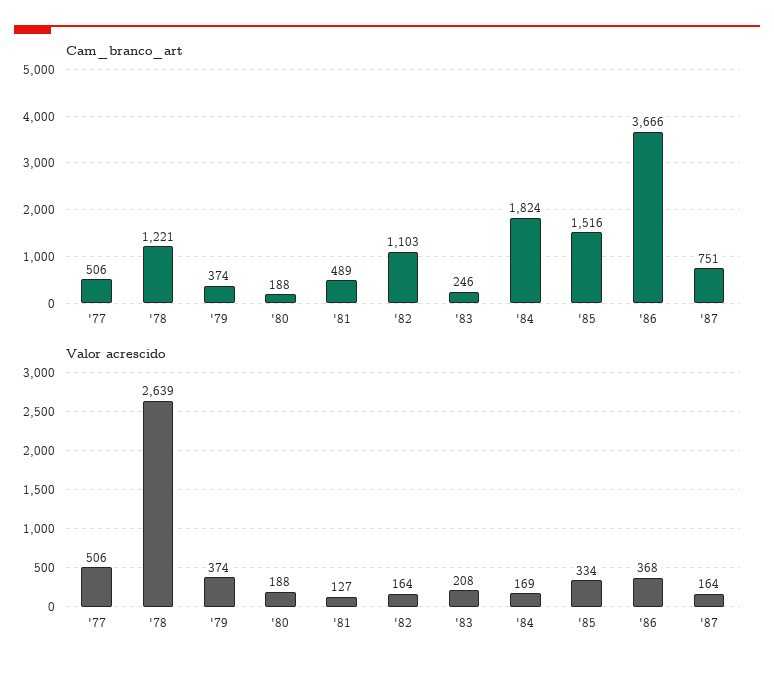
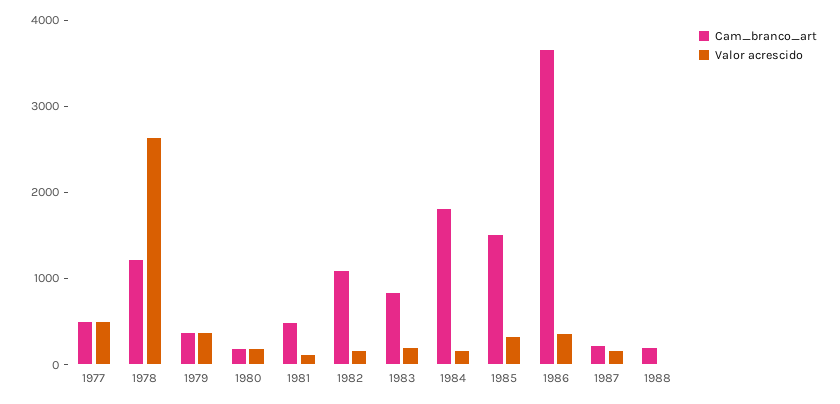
Cam_branco_art, '83: 246 -> 800
Cam_branco_art, '87: 751 -> 200
Cam_branco_art, 1988: none -> 200
Valor acrescido, 1988: none -> 0

